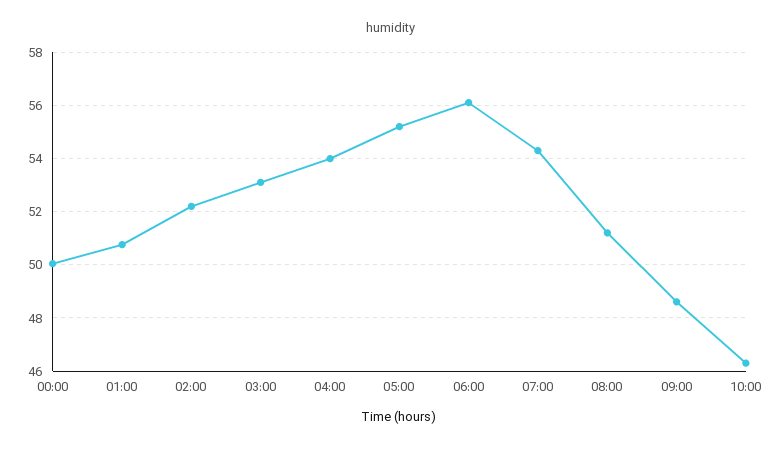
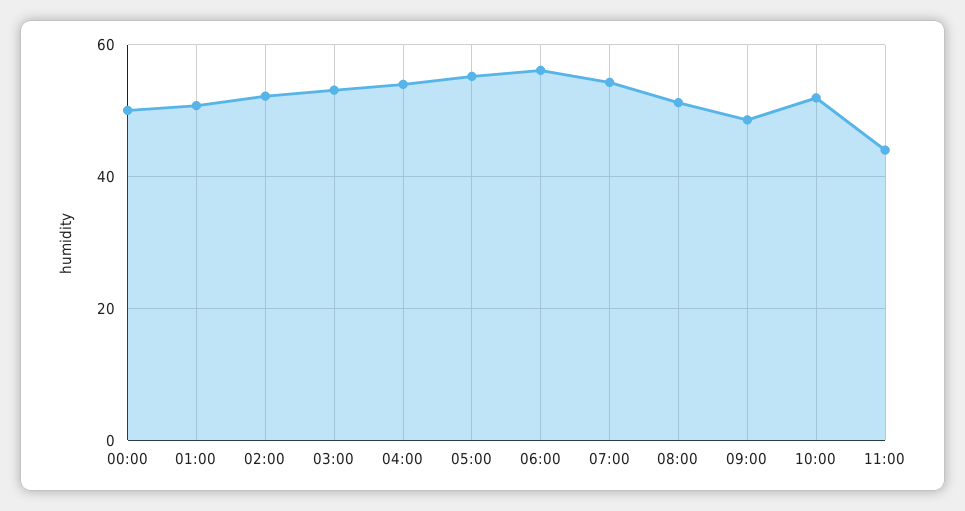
10:00: 46.25 -> 52
11:00: none -> 44

